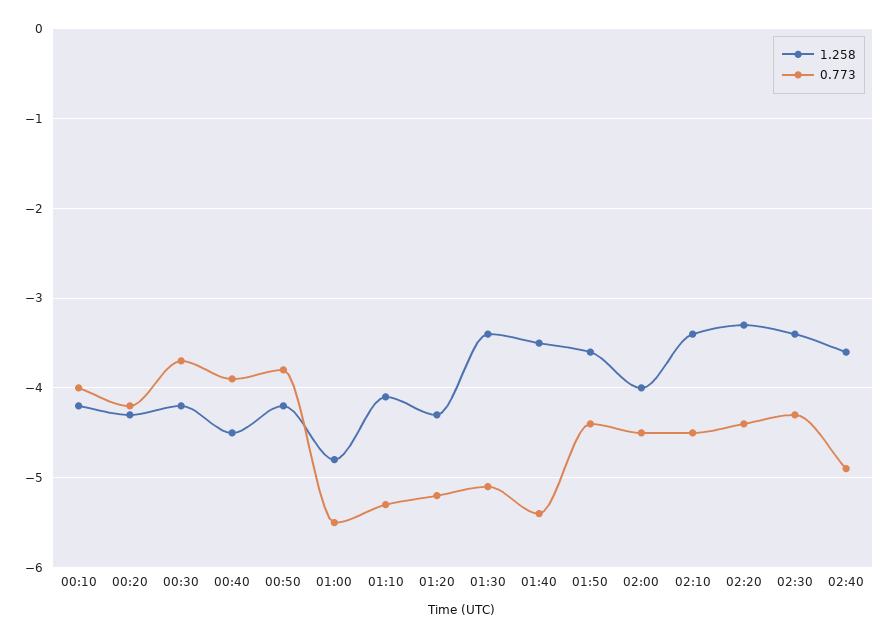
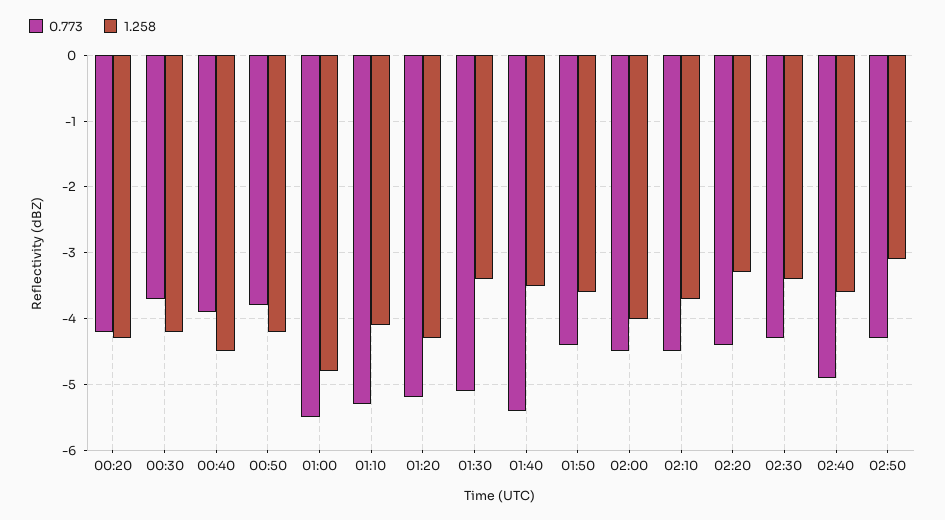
1.258, 00:10: -4.2 -> none
0.773, 00:10: -4 -> none
1.258, 02:10: -3.4 -> -3.7
0.773, 02:50: none -> -4.3
1.258, 02:50: none -> -3.1

